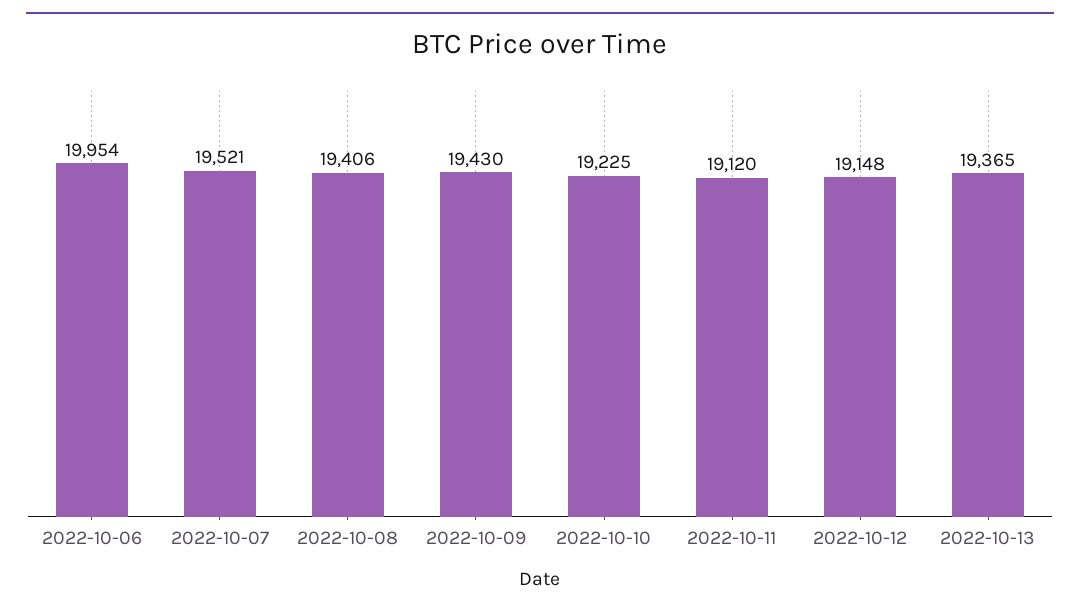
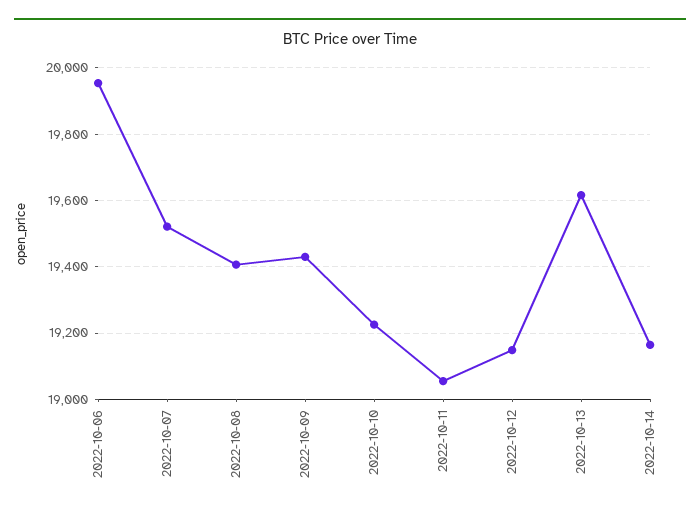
2022-10-11: 19120 -> 19060
2022-10-13: 19365 -> 19620
2022-10-14: none -> 19160

